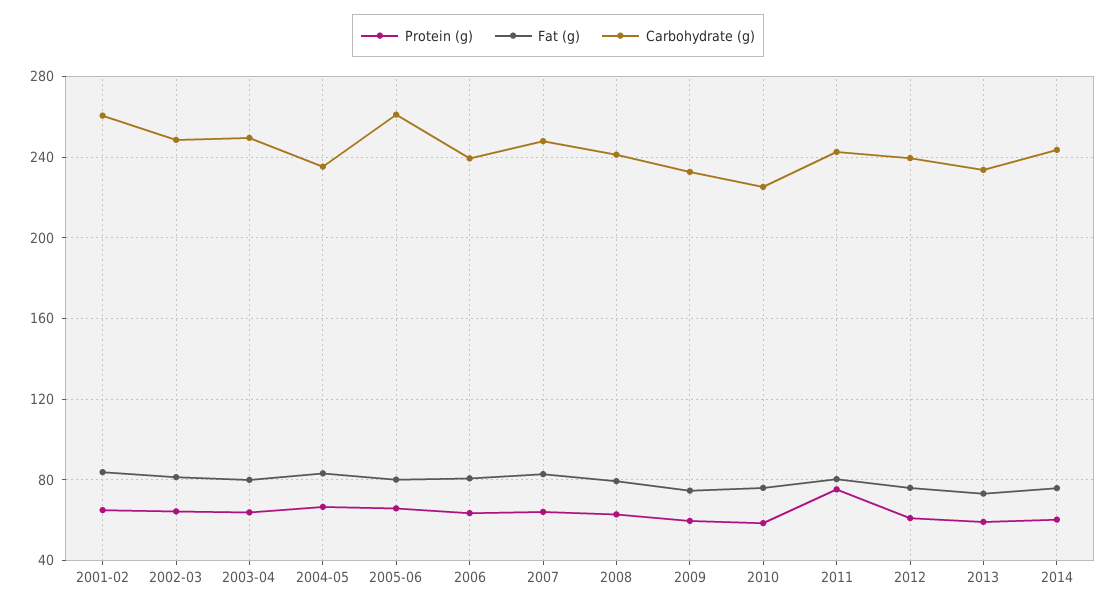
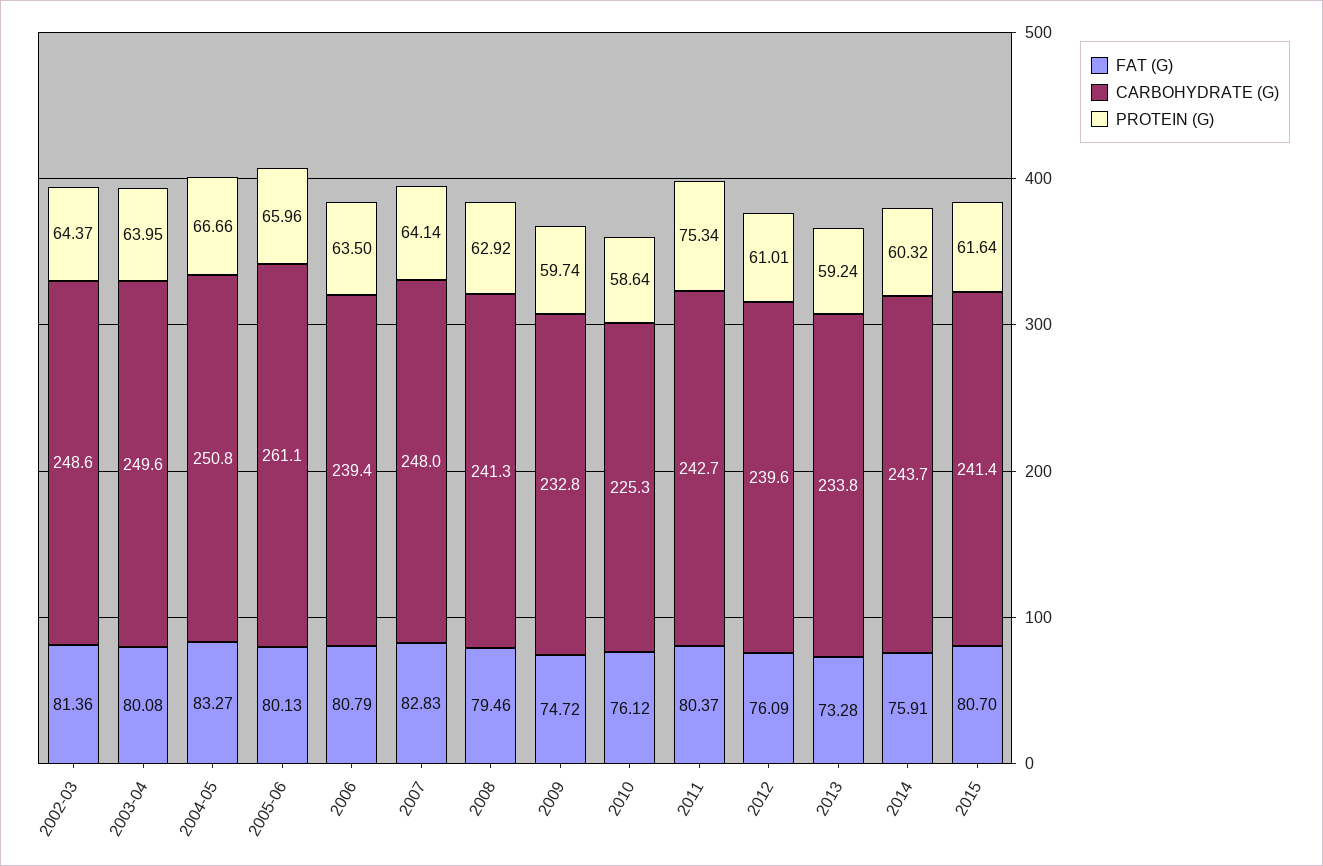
Protein (g), 2001-02: 65 -> none
Fat (g), 2001-02: 85 -> none
Carbohydrate (g), 2001-02: 260 -> none
Carbohydrate (g), 2004-05: 235 -> 250.8
Fat (g), 2015: none -> 80.7
Carbohydrate (g), 2015: none -> 241.4
Protein (g), 2015: none -> 61.64

